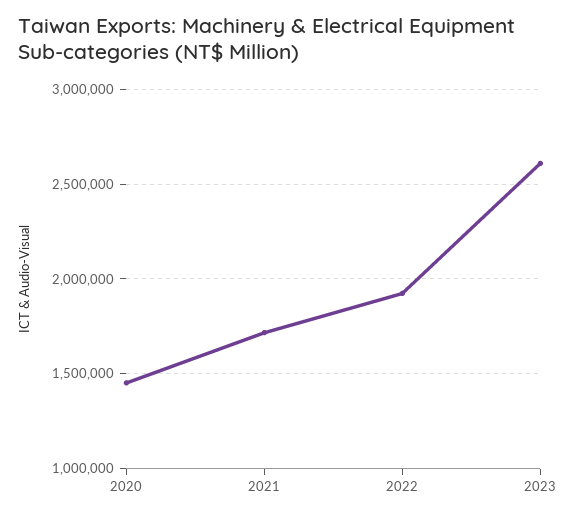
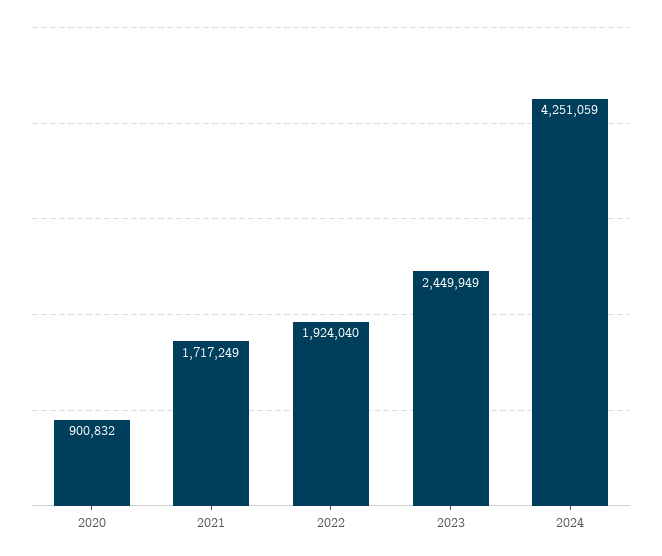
2020: 1450000 -> 900832
2023: 2600000 -> 2449949
2024: none -> 4251059

